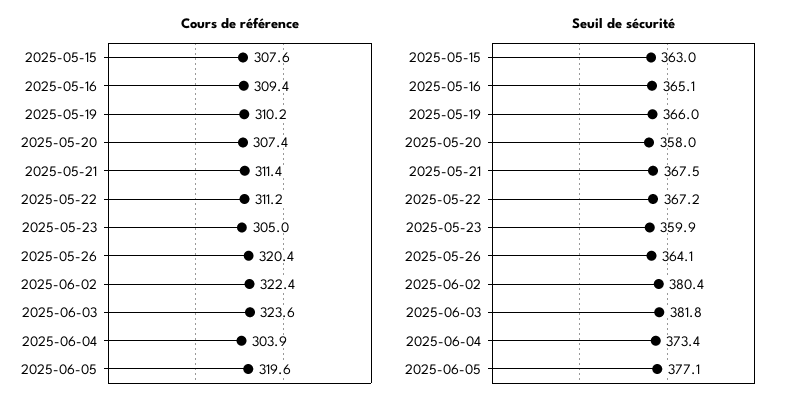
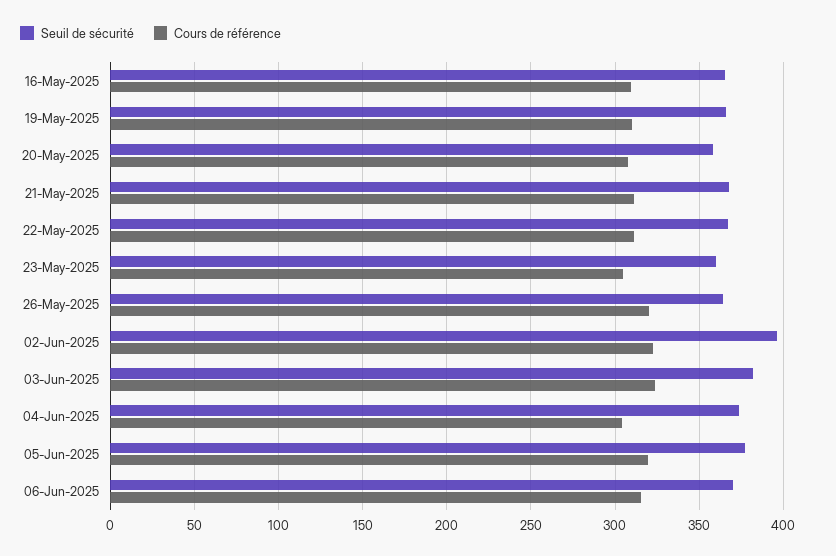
Cours de référence, 2025-05-15: 307.6 -> none
Seuil de sécurité, 2025-05-15: 363 -> none
Seuil de sécurité, 2025-06-02: 380.4 -> 395
Seuil de sécurité, 06-Jun-2025: none -> 370
Cours de référence, 06-Jun-2025: none -> 315

